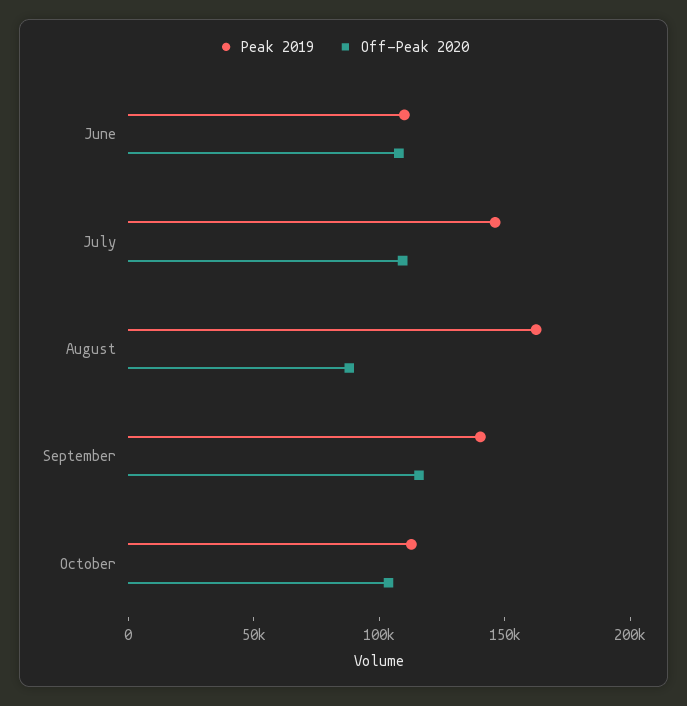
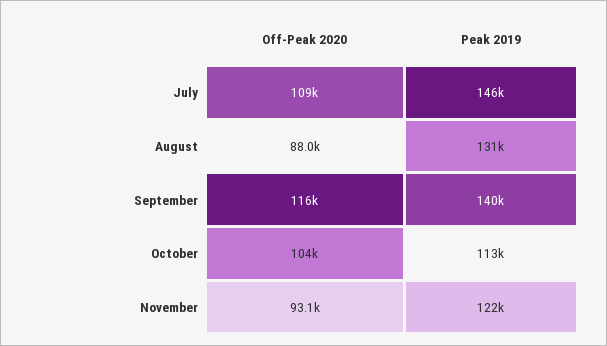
Peak 2019, June: 110000 -> none
Off-Peak 2020, June: 110000 -> none
Peak 2019, August: 160000 -> 131000
Off-Peak 2020, November: none -> 93100
Peak 2019, November: none -> 122000

